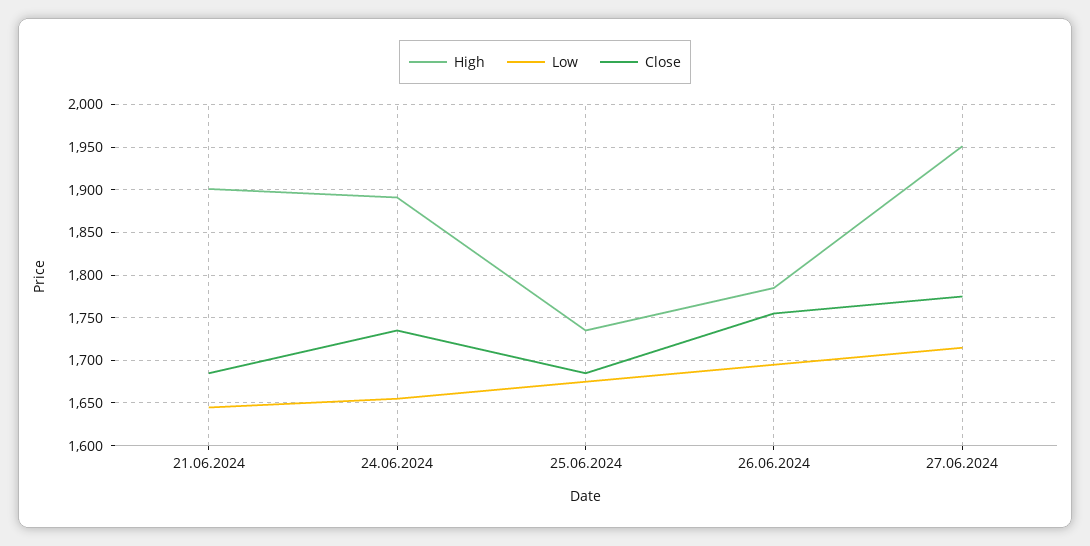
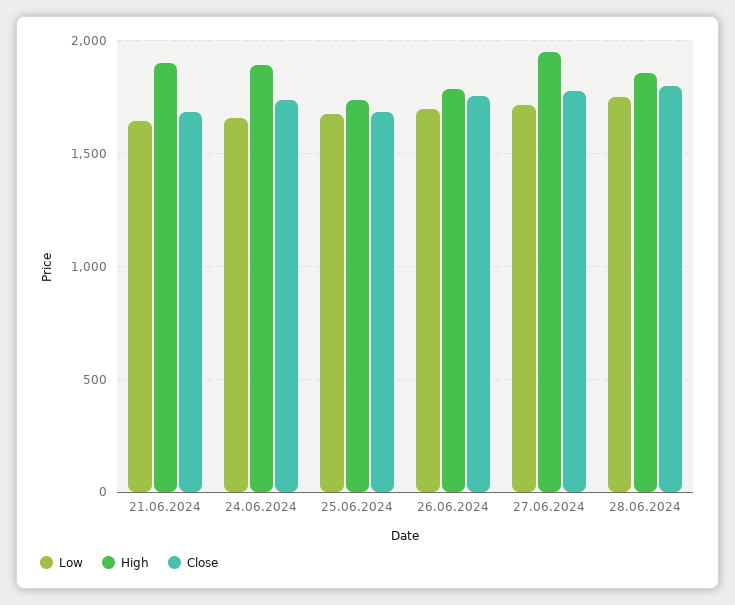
Low, 28.06.2024: none -> 1750
High, 28.06.2024: none -> 1850
Close, 28.06.2024: none -> 1800

